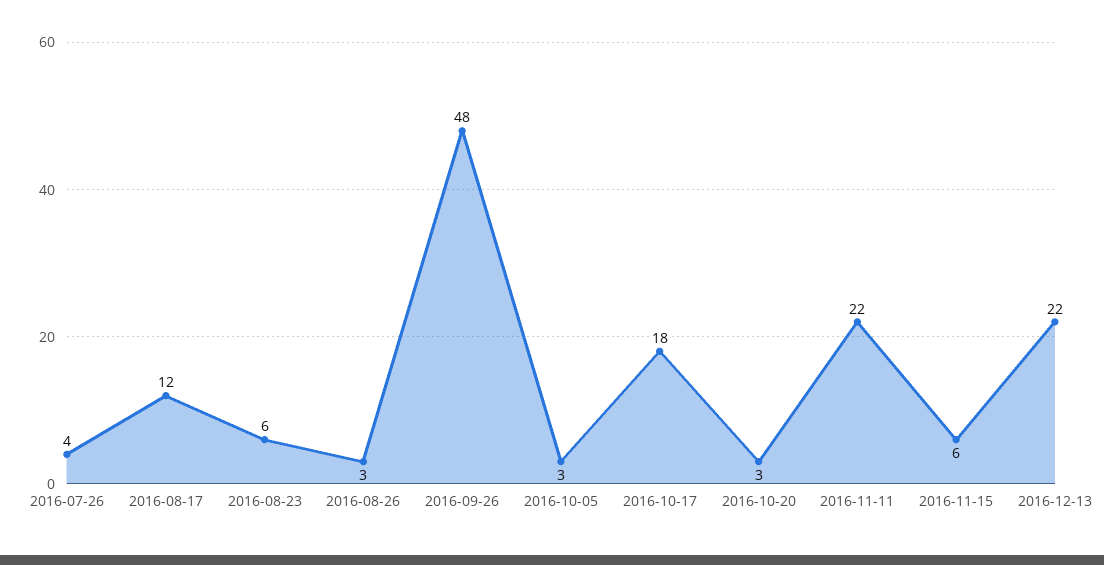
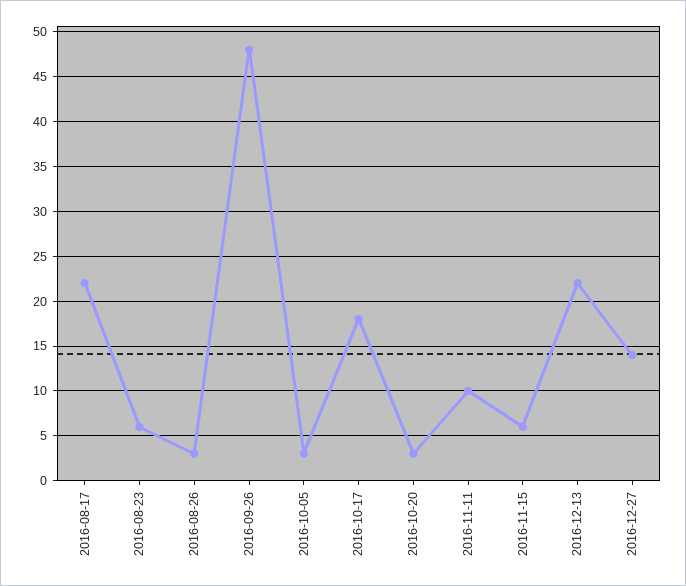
2016-07-26: 4 -> none
2016-08-17: 12 -> 22
2016-11-11: 22 -> 10
2016-12-27: none -> 14

